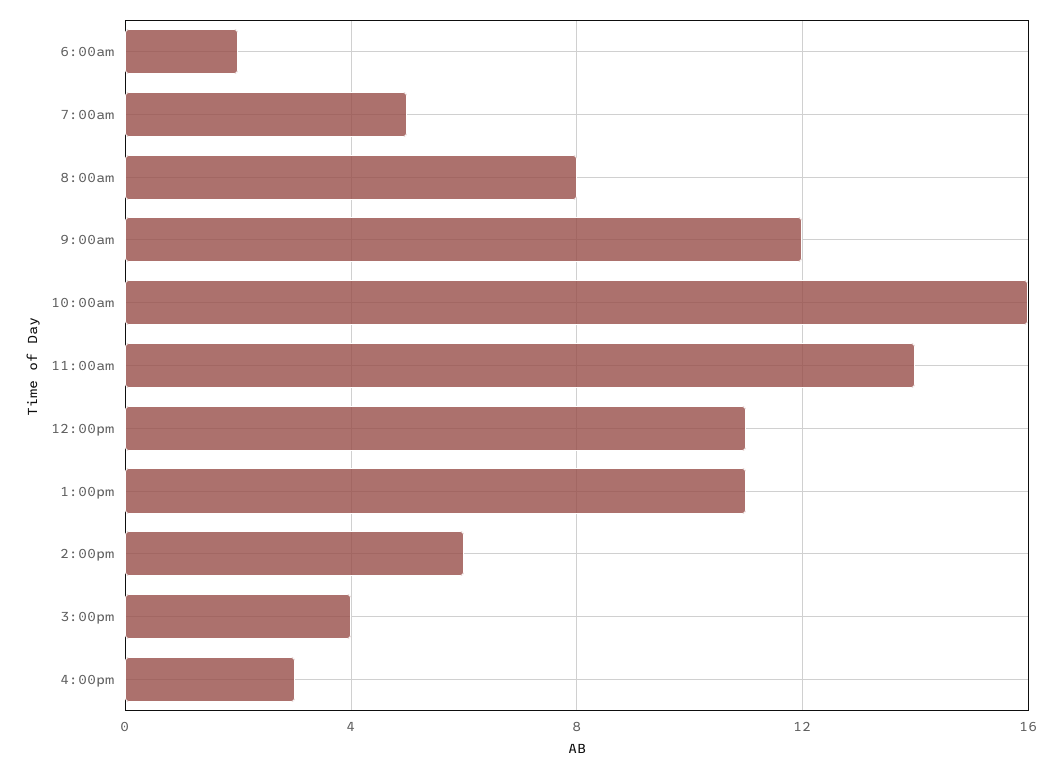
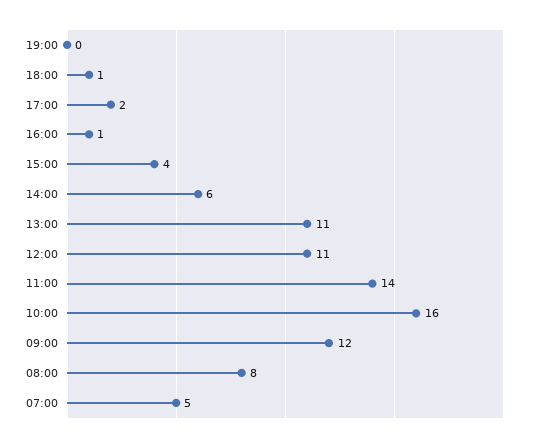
6:00am: 2 -> none
4:00pm: 3 -> 1
19:00: none -> 0
18:00: none -> 1
17:00: none -> 2

